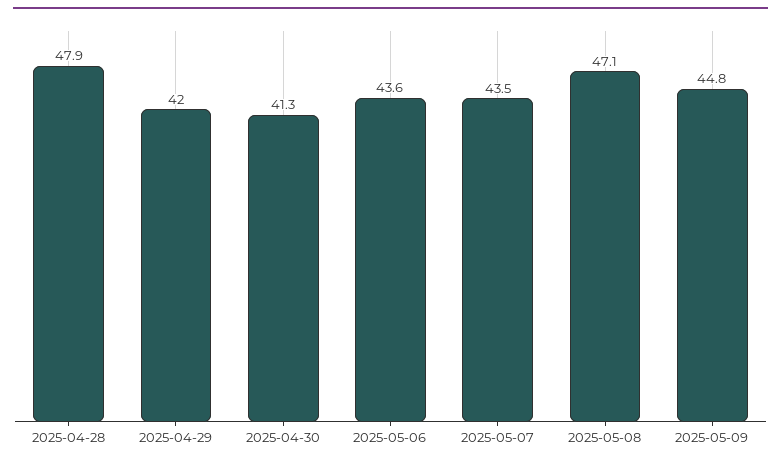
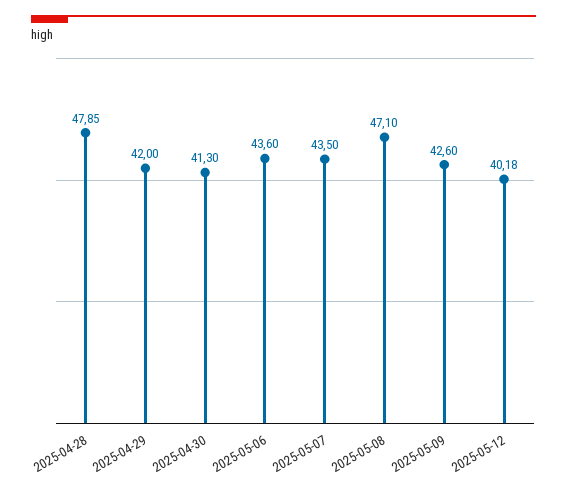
2025-05-09: 44.8 -> 42.6
2025-05-12: none -> 40.18

